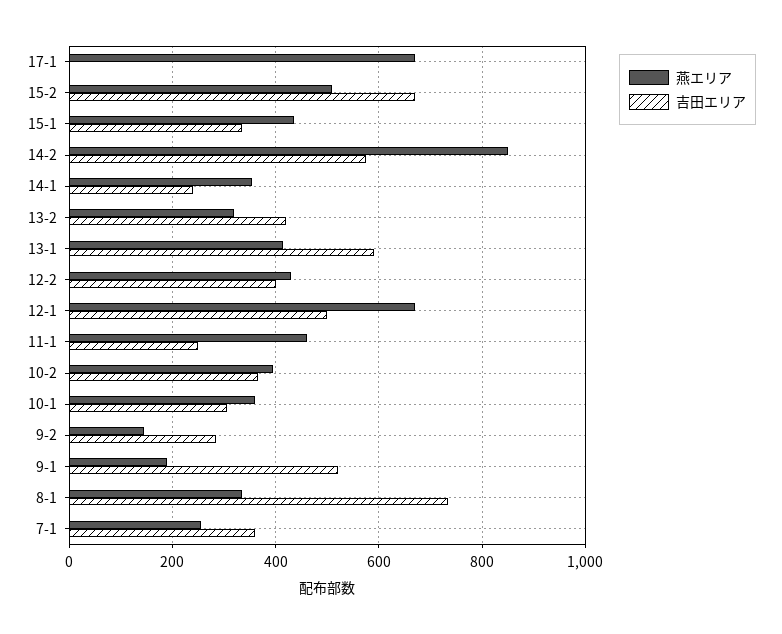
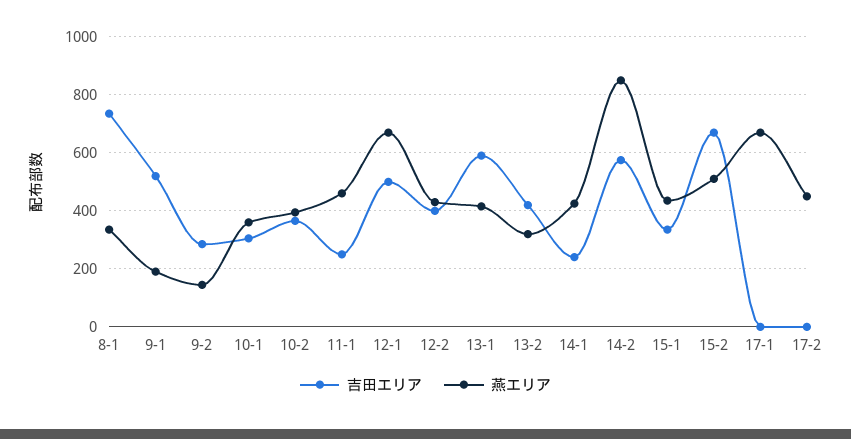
燕エリア, 14-1: 360 -> 425
燕エリア, 7-1: 260 -> none
吉田エリア, 7-1: 360 -> none
吉田エリア, 17-2: none -> 0
燕エリア, 17-2: none -> 450

